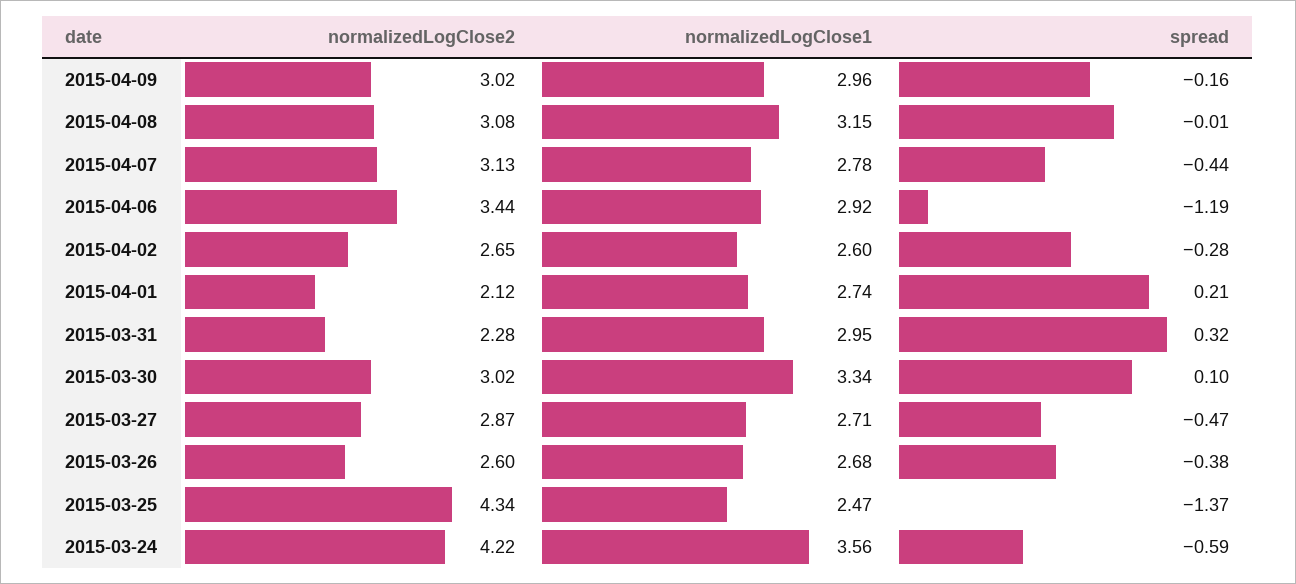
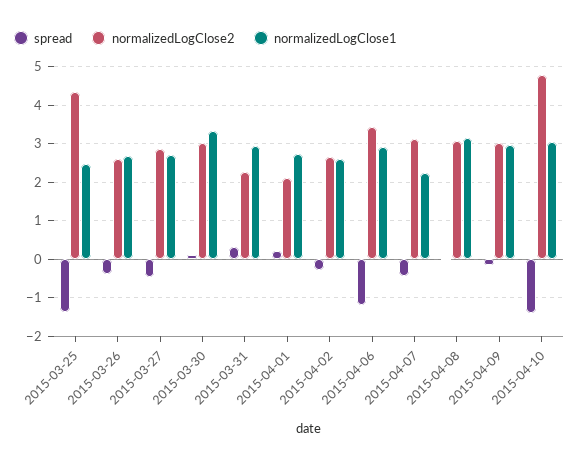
normalizedLogClose1, 2015-04-07: 2.78 -> 2.2
normalizedLogClose2, 2015-03-24: 4.22 -> none
normalizedLogClose1, 2015-03-24: 3.56 -> none
spread, 2015-03-24: -0.59 -> none
spread, 2015-04-10: none -> -1.4
normalizedLogClose2, 2015-04-10: none -> 4.8
normalizedLogClose1, 2015-04-10: none -> 3

